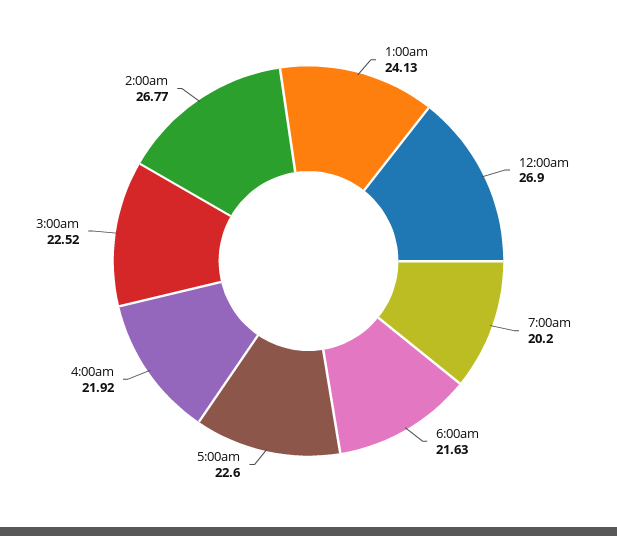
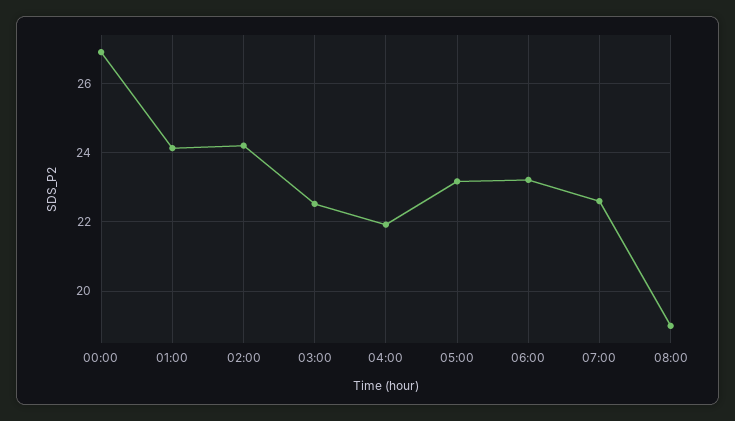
7:00am: 20.2 -> 22.6
6:00am: 21.63 -> 23.2
5:00am: 22.6 -> 23.2
2:00am: 26.77 -> 24.2
08:00: none -> 19

